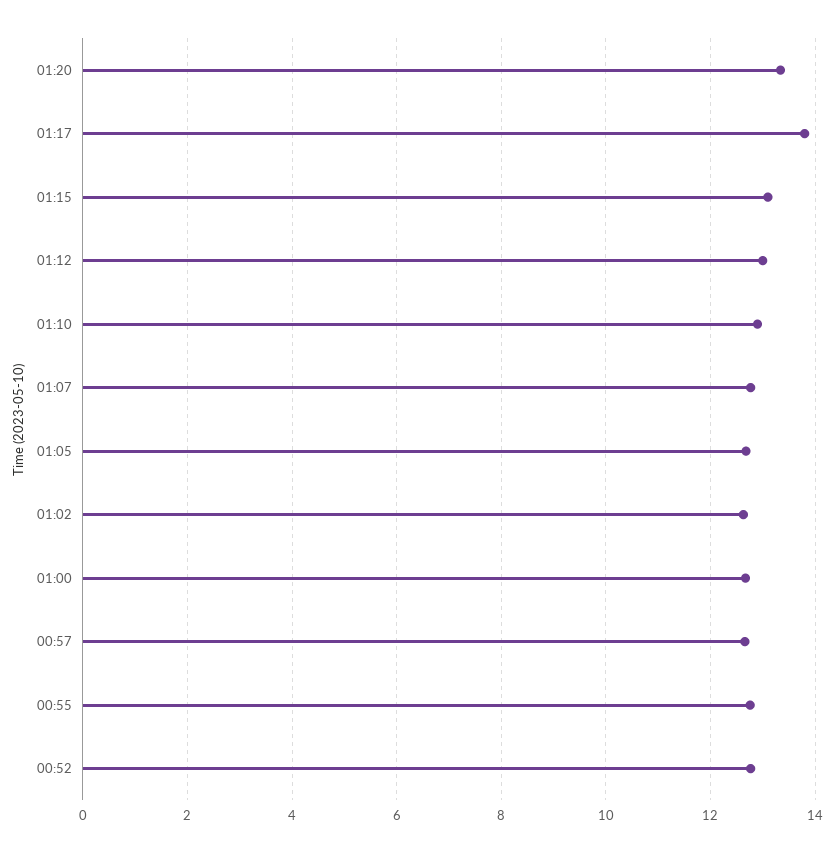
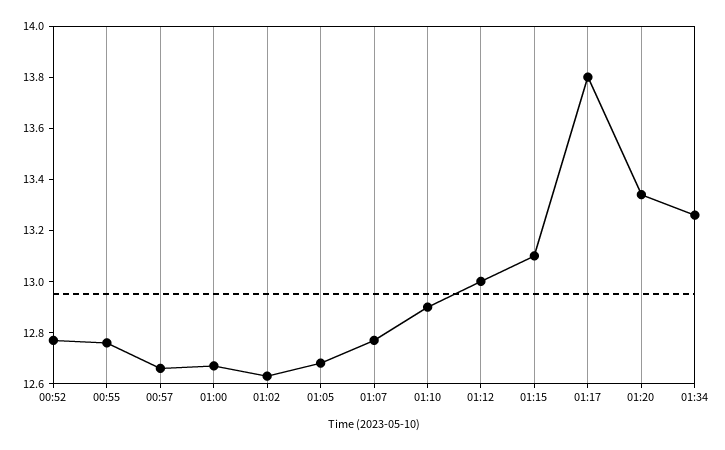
01:34: none -> 13.25

